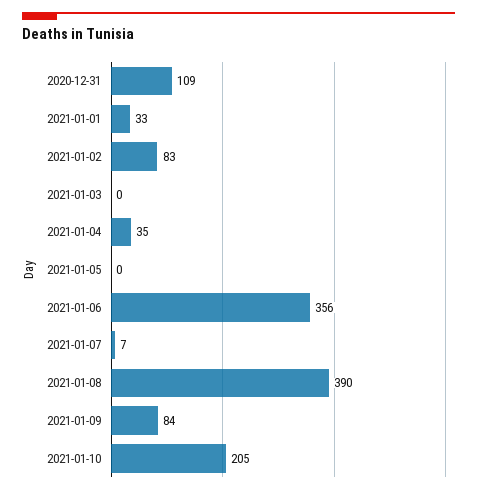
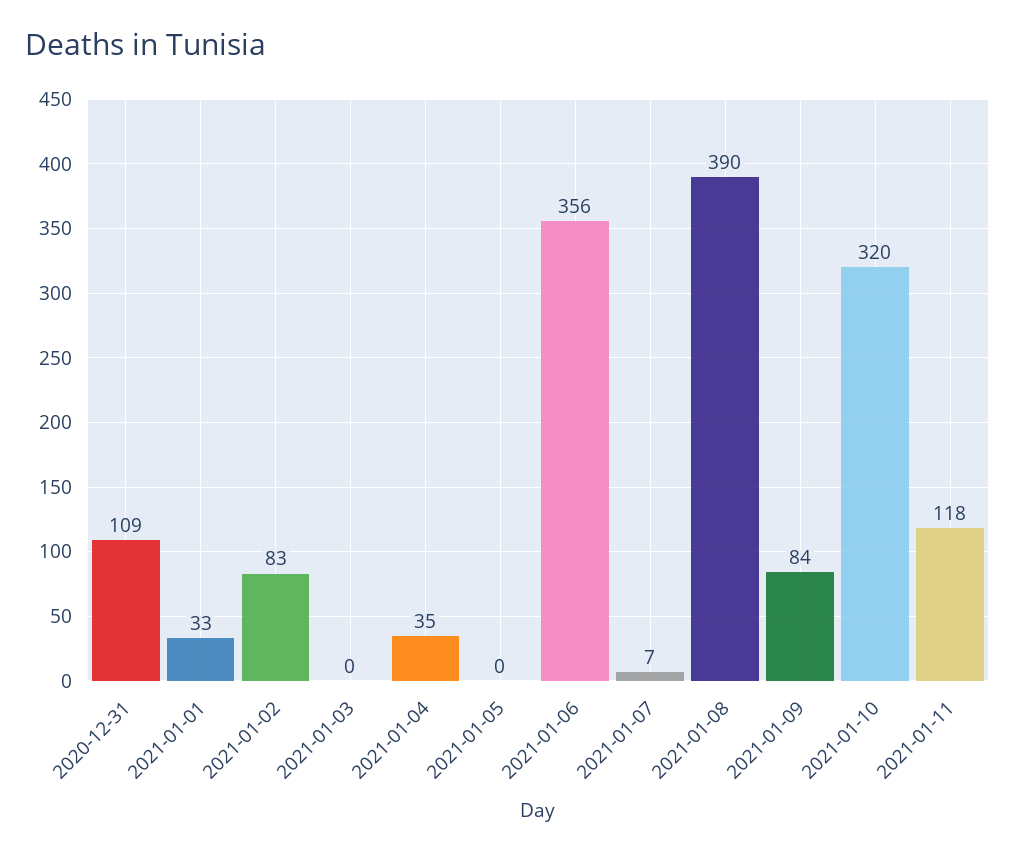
2021-01-10: 205 -> 320
2021-01-11: none -> 118

